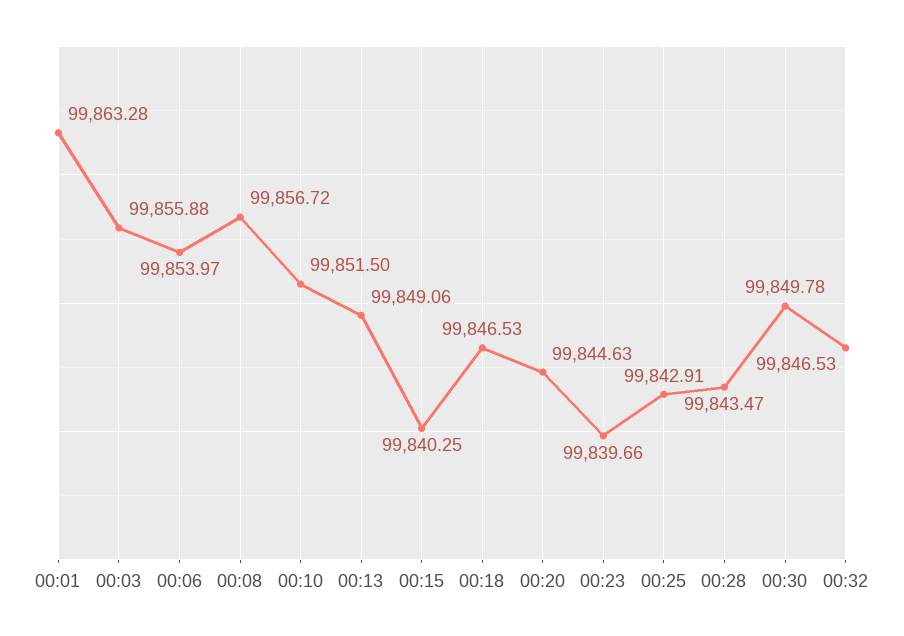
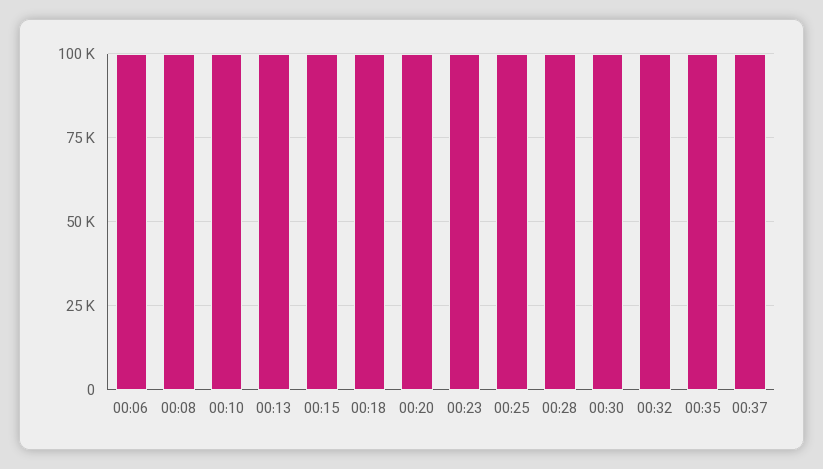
00:01: 99863.28 -> none
00:03: 99855.88 -> none
00:35: none -> 100000
00:37: none -> 100000

